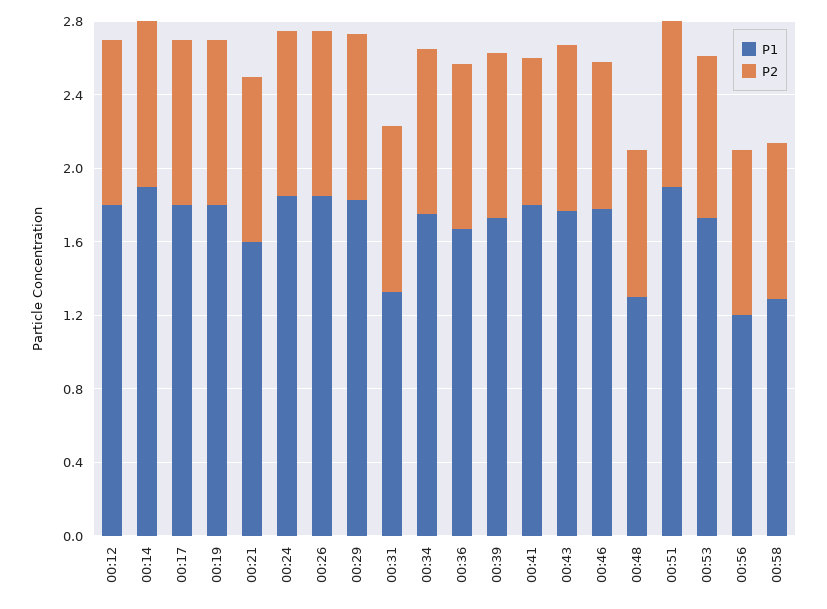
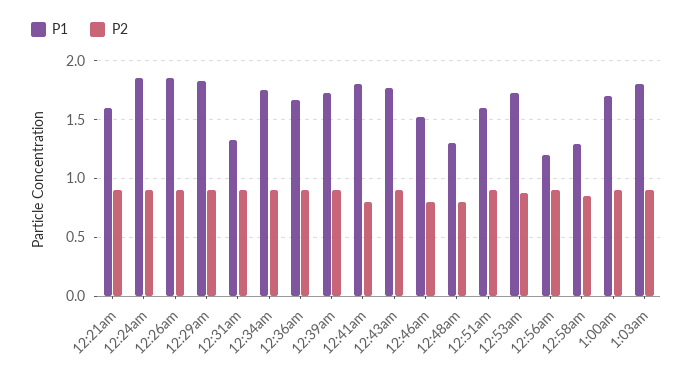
P1, 00:12: 1.8 -> none
P2, 00:12: 0.9 -> none
P1, 00:14: 1.9 -> none
P2, 00:14: 0.9 -> none
P1, 00:17: 1.8 -> none
P2, 00:17: 0.9 -> none
P1, 00:19: 1.8 -> none
P2, 00:19: 0.9 -> none
P1, 00:46: 1.8 -> 1.5
P1, 00:51: 1.9 -> 1.6
P1, 1:00am: none -> 1.7
P2, 1:00am: none -> 0.9
P1, 1:03am: none -> 1.8
P2, 1:03am: none -> 0.9

